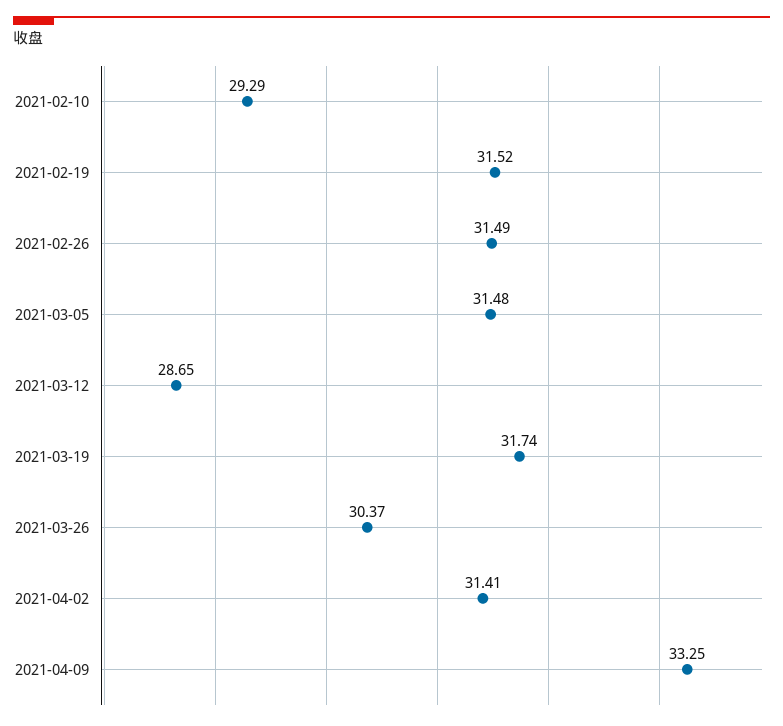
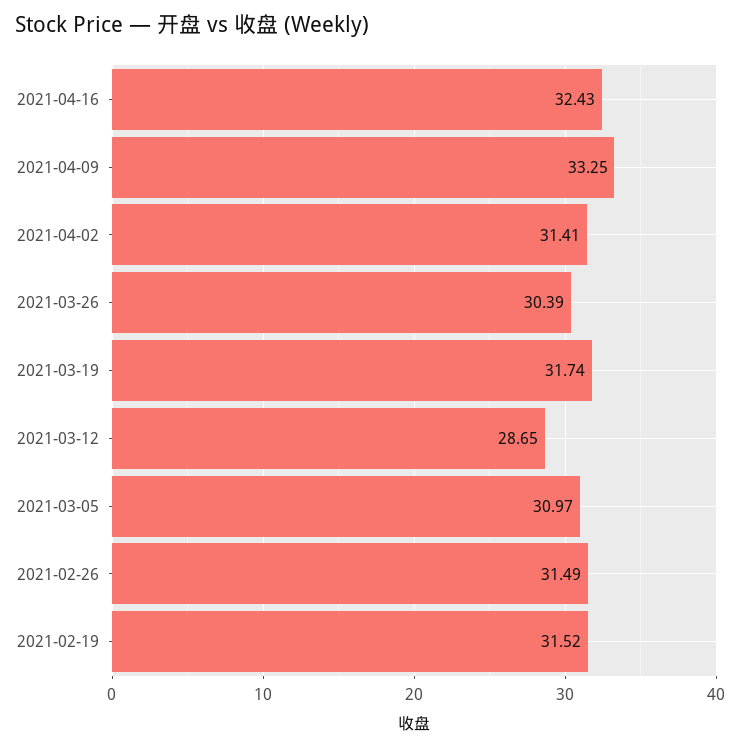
2021-02-10: 29.29 -> none
2021-03-05: 31.48 -> 30.97
2021-03-26: 30.37 -> 30.39
2021-04-16: none -> 32.43

